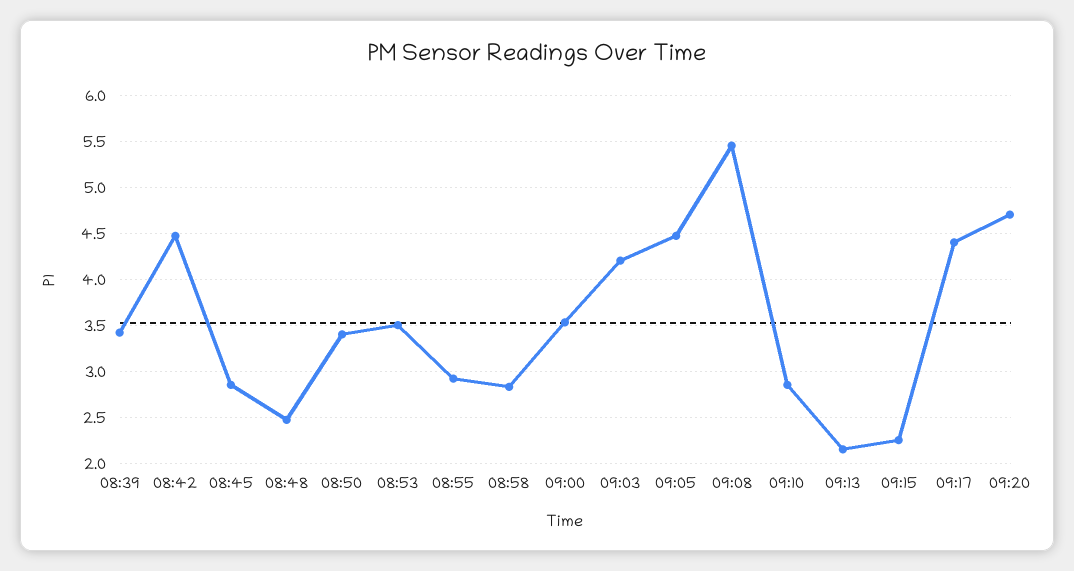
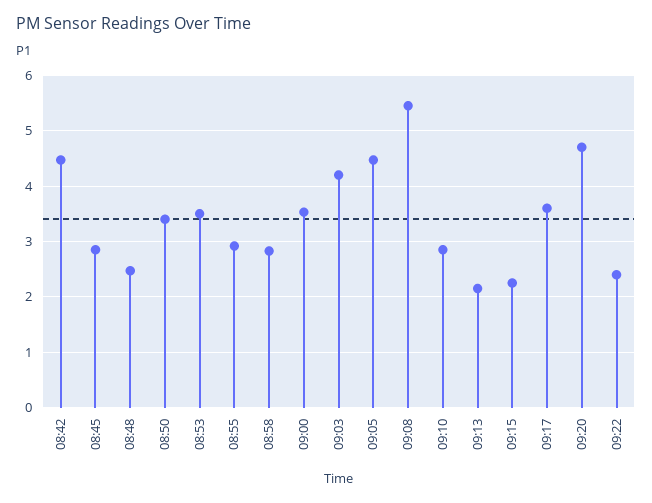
08:39: 3.4 -> none
09:17: 4.4 -> 3.6
09:22: none -> 2.4

